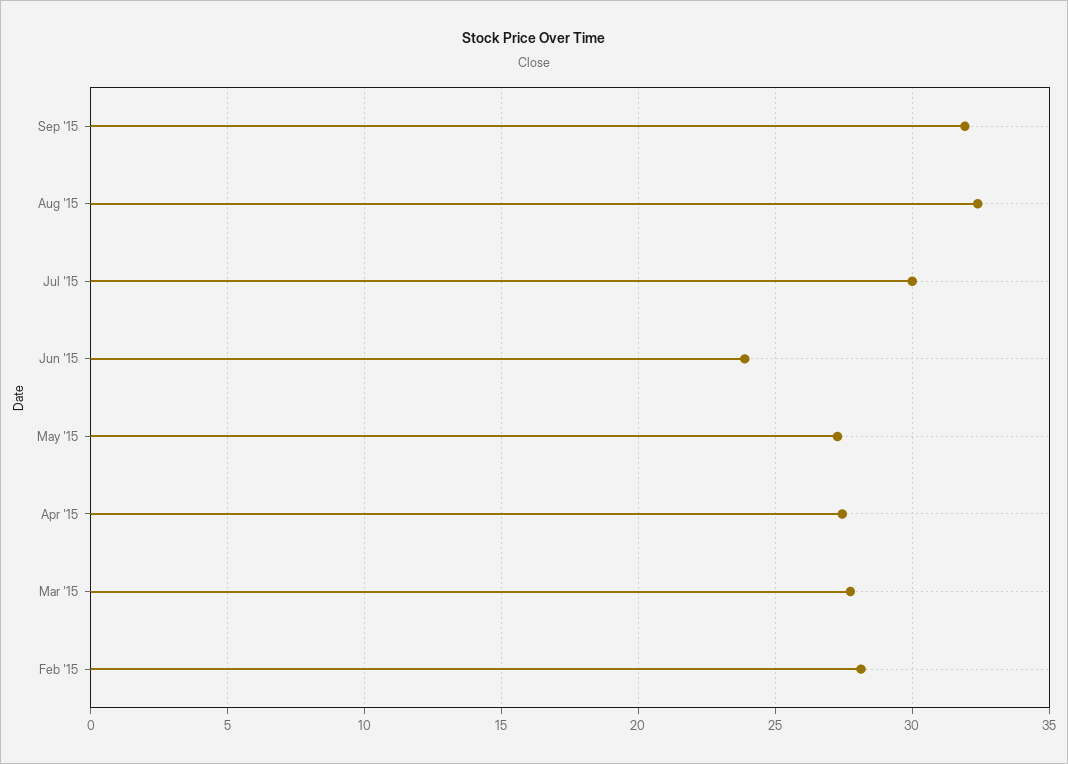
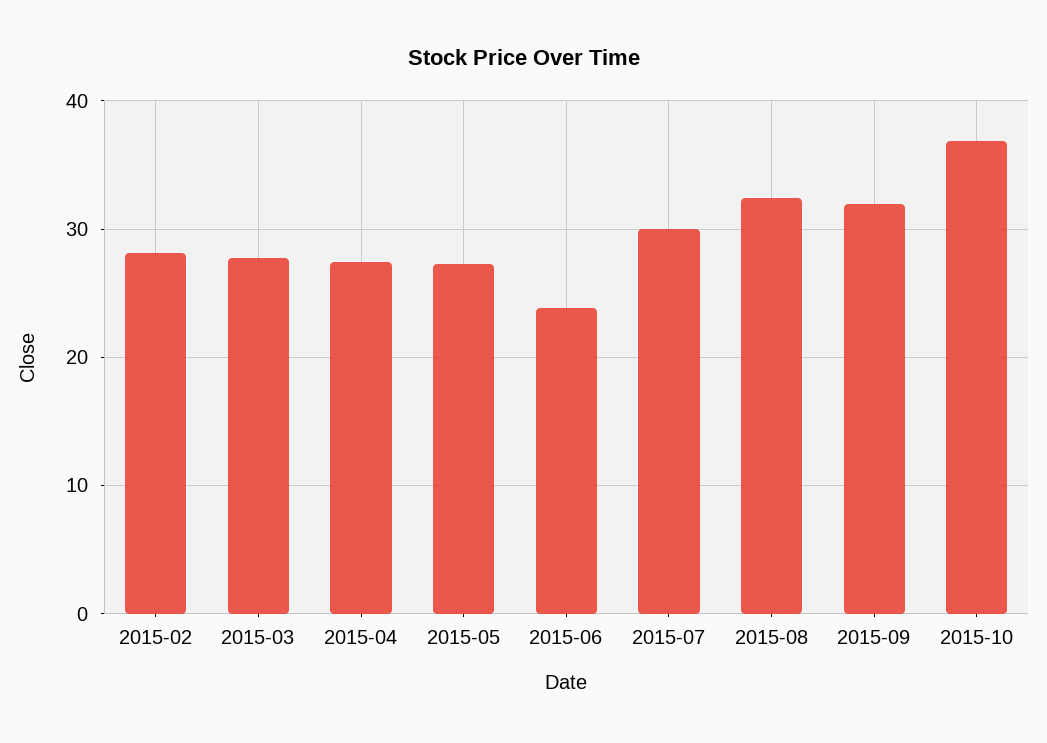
2015-10: none -> 37

